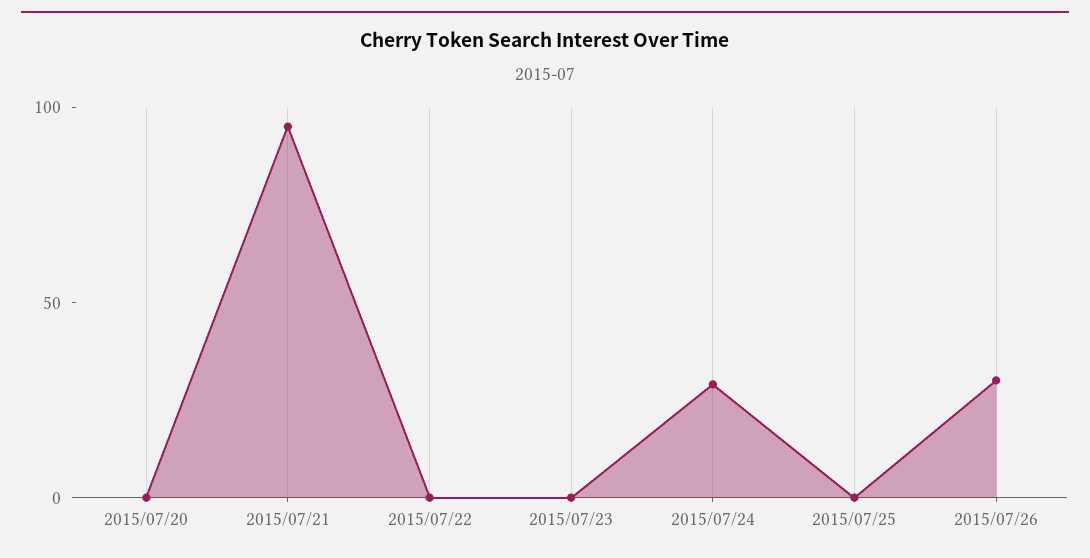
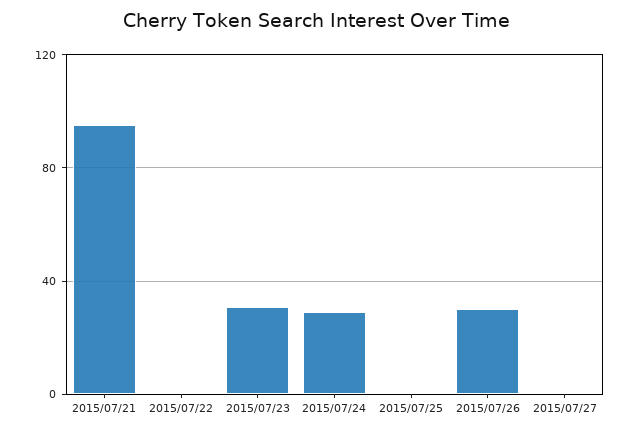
2015/07/20: 0 -> none
2015/07/23: 0 -> 30
2015/07/27: none -> 0

